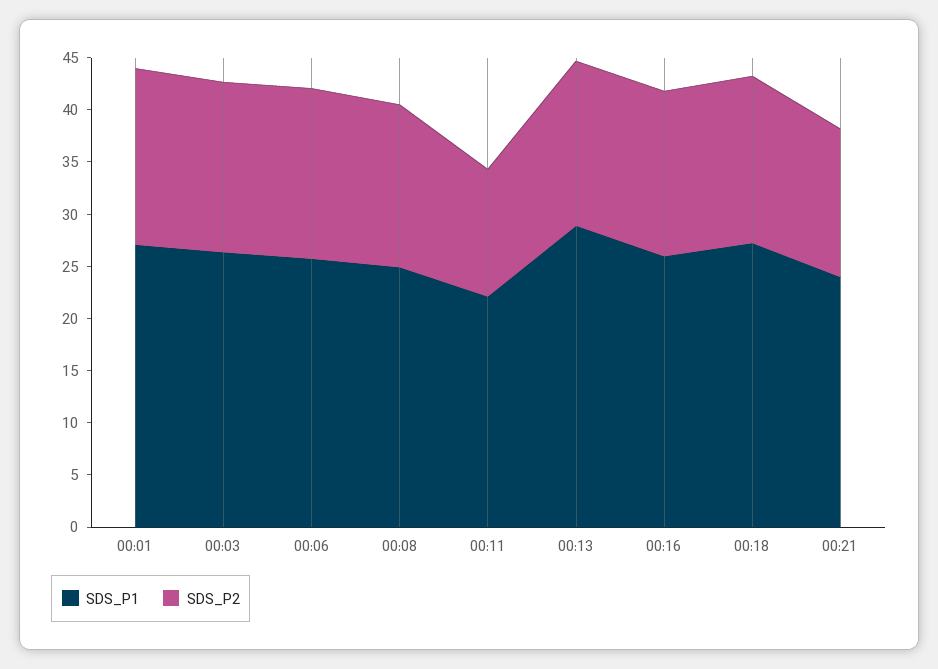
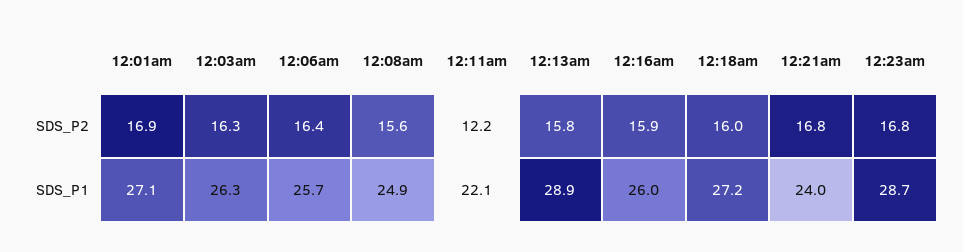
SDS_P2, 00:21: 14 -> 16.8
SDS_P2, 12:23am: none -> 16.8
SDS_P1, 12:23am: none -> 28.7

